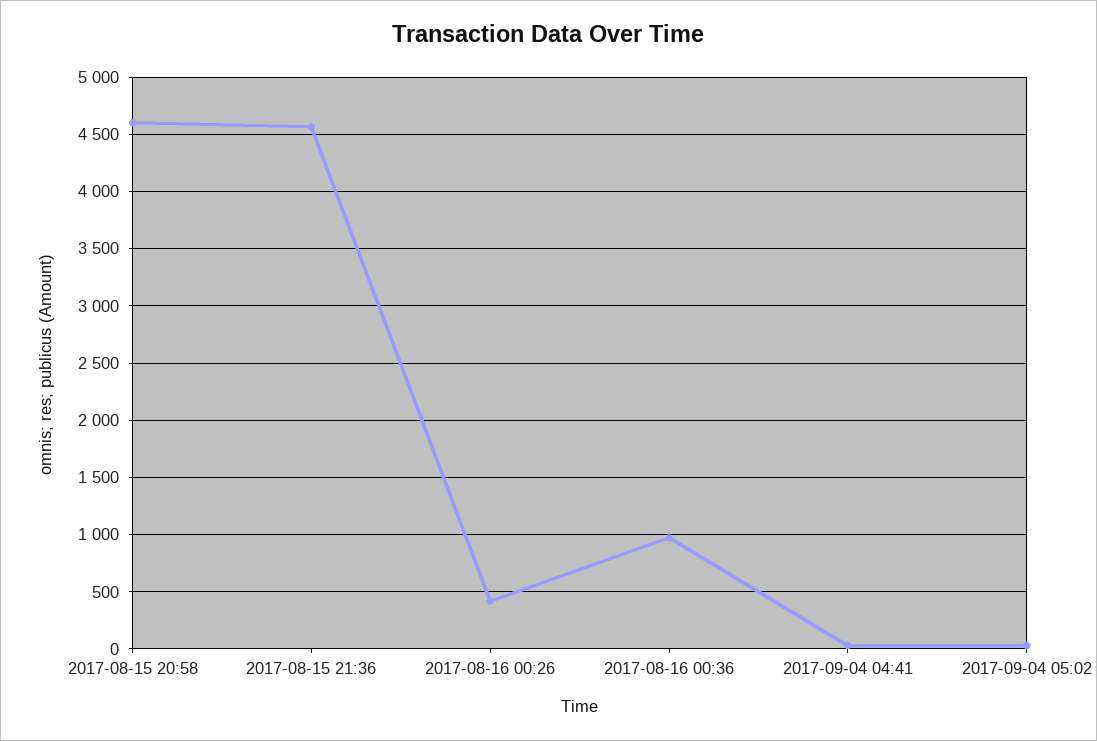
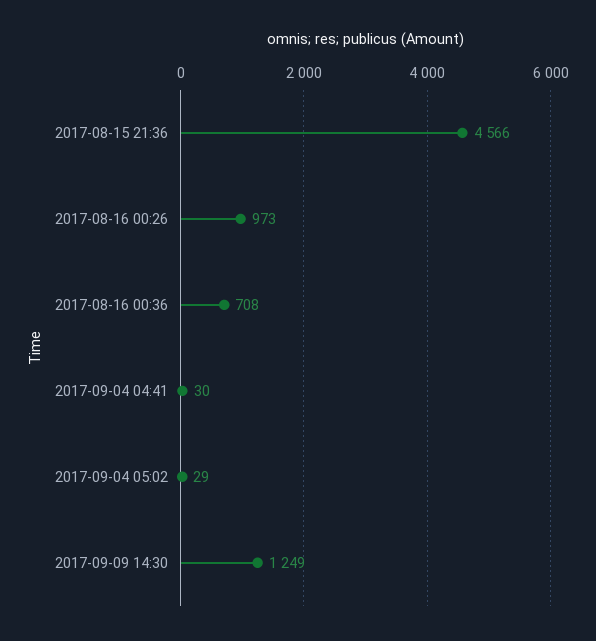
2017-08-15 20:58: 4600 -> none
2017-08-16 00:26: 400 -> 973
2017-08-16 00:36: 1000 -> 708
2017-09-09 14:30: none -> 1249

